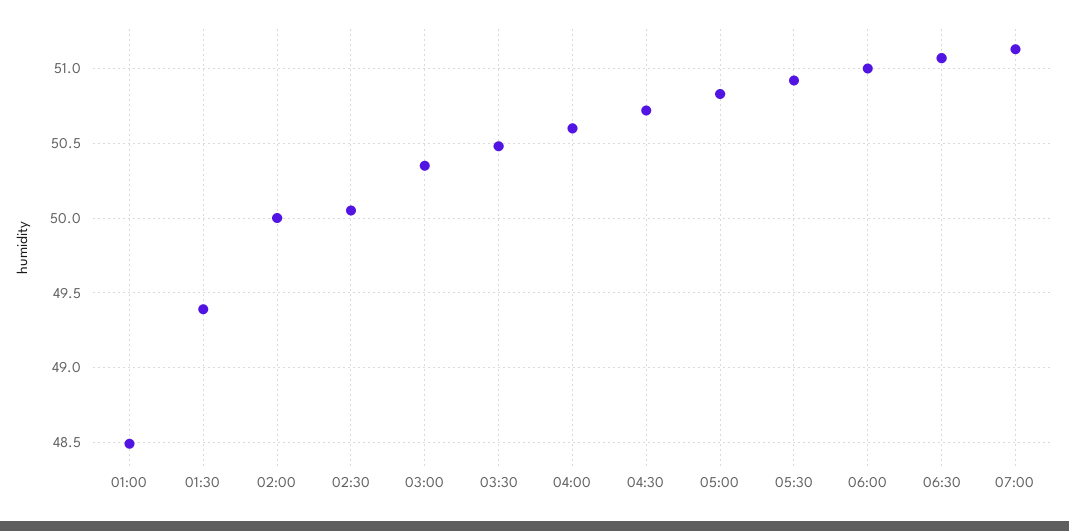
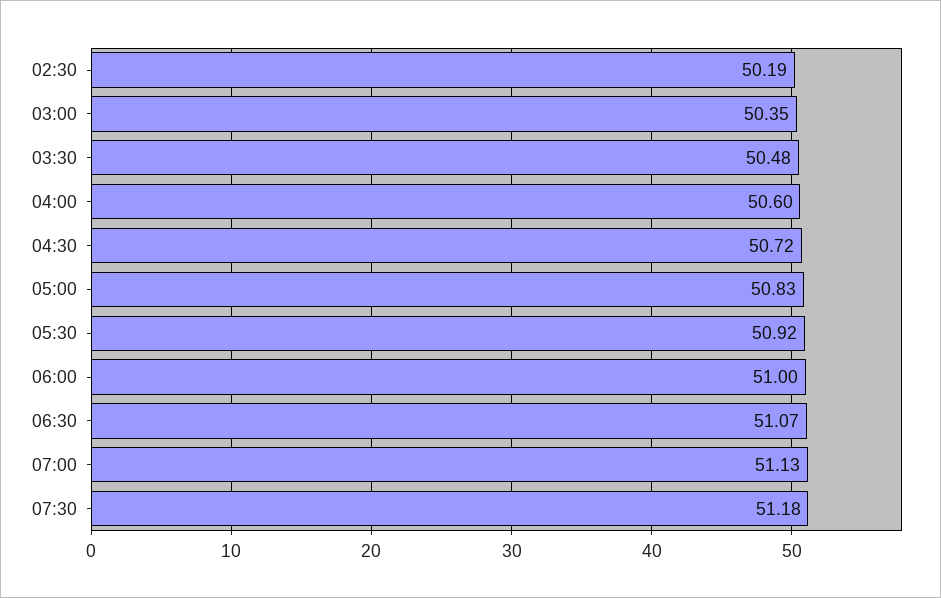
01:00: 48.5 -> none
01:30: 49.4 -> none
02:00: 50 -> none
02:30: 50.05 -> 50.19
07:30: none -> 51.18

